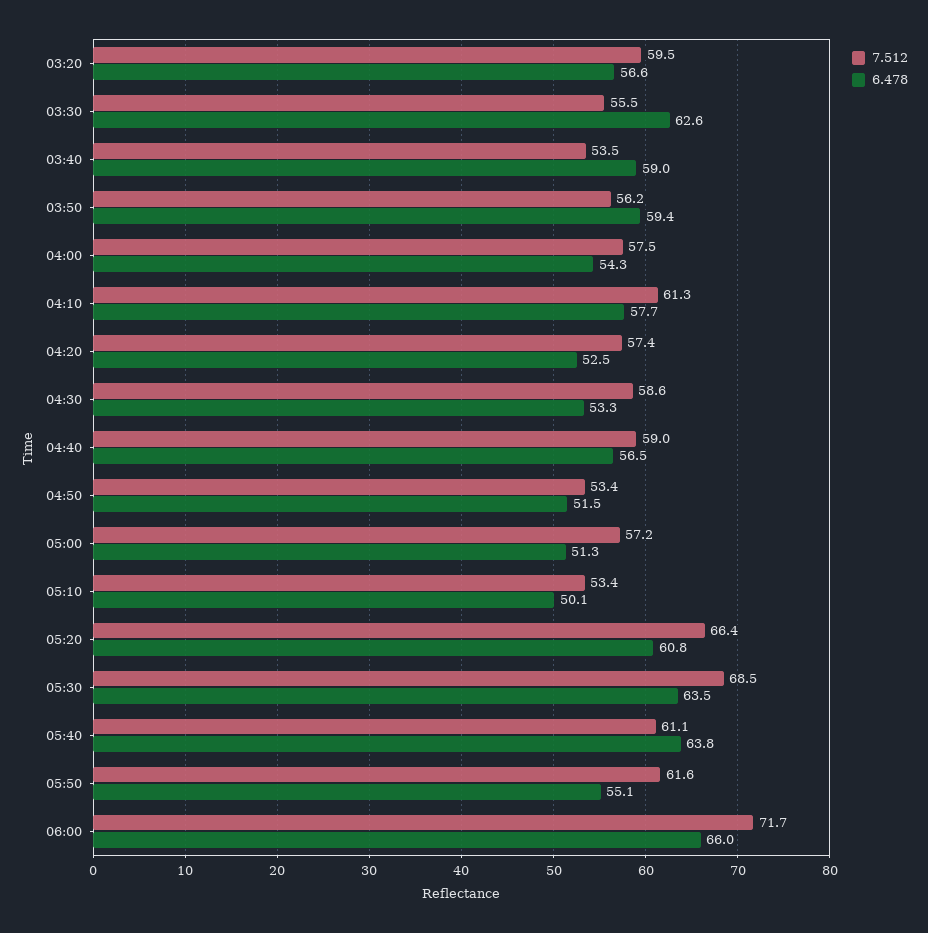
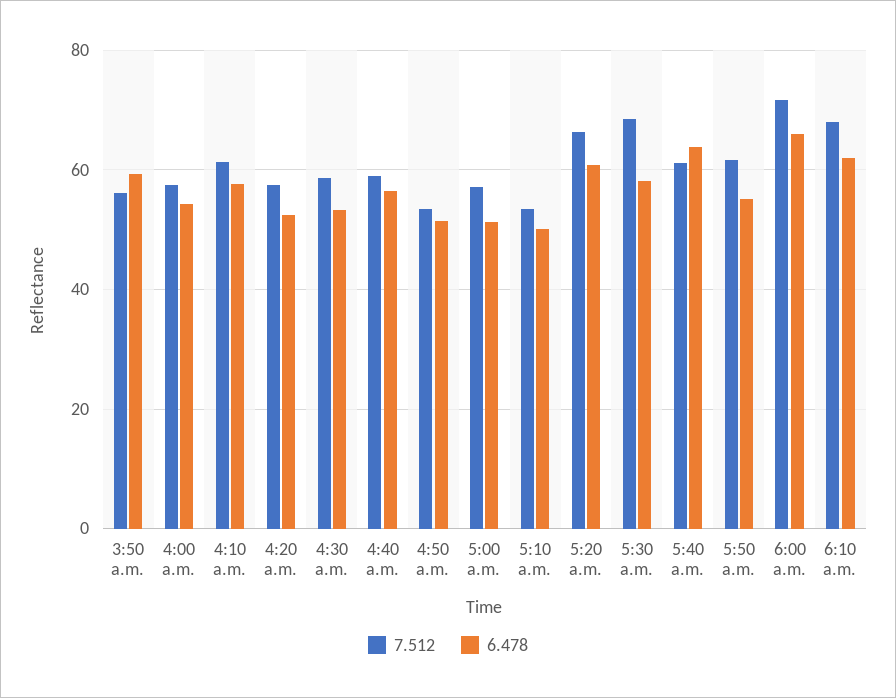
7.512, 03:20: 59.5 -> none
6.478, 03:20: 56.6 -> none
7.512, 03:30: 55.5 -> none
6.478, 03:30: 62.6 -> none
7.512, 03:40: 53.5 -> none
6.478, 03:40: 59 -> none
6.478, 05:30: 63.5 -> 58
7.512, 6:10 a.m.: none -> 68
6.478, 6:10 a.m.: none -> 62

